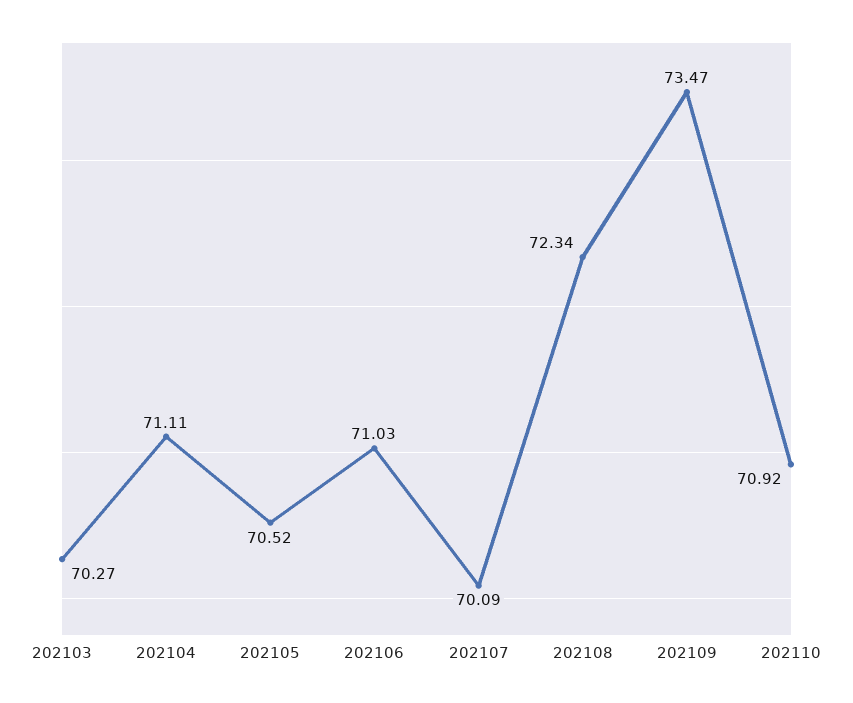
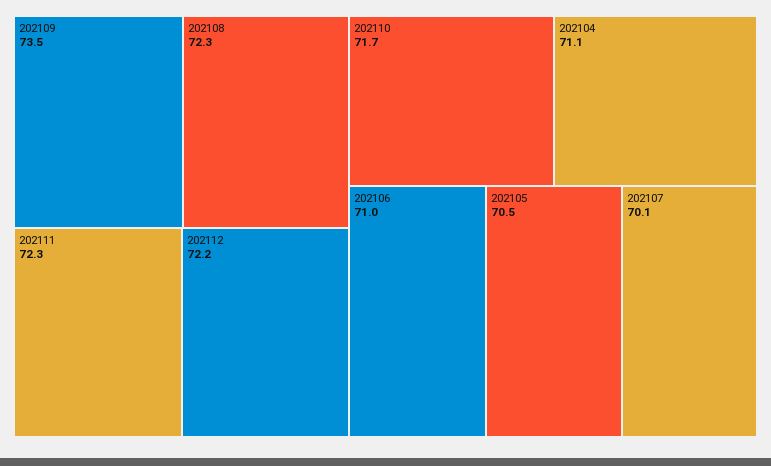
202103: 70.27 -> none
202110: 70.92 -> 71.7
202111: none -> 72.3
202112: none -> 72.2

